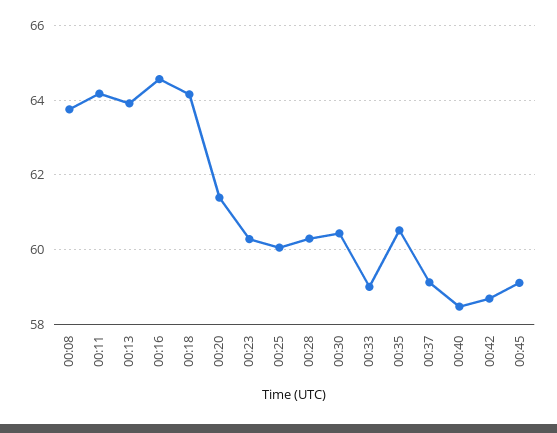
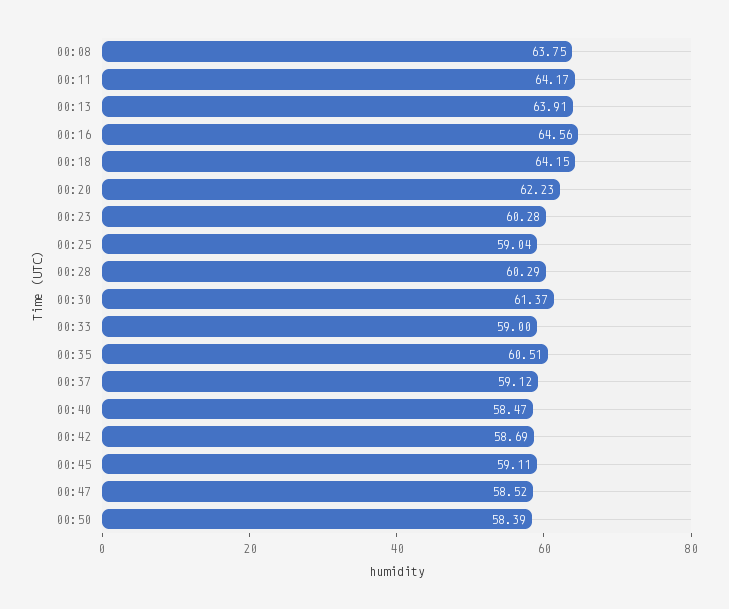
00:20: 61.4 -> 62.23
00:25: 60 -> 59.04
00:30: 60.4 -> 61.37
00:47: none -> 58.52
00:50: none -> 58.39

